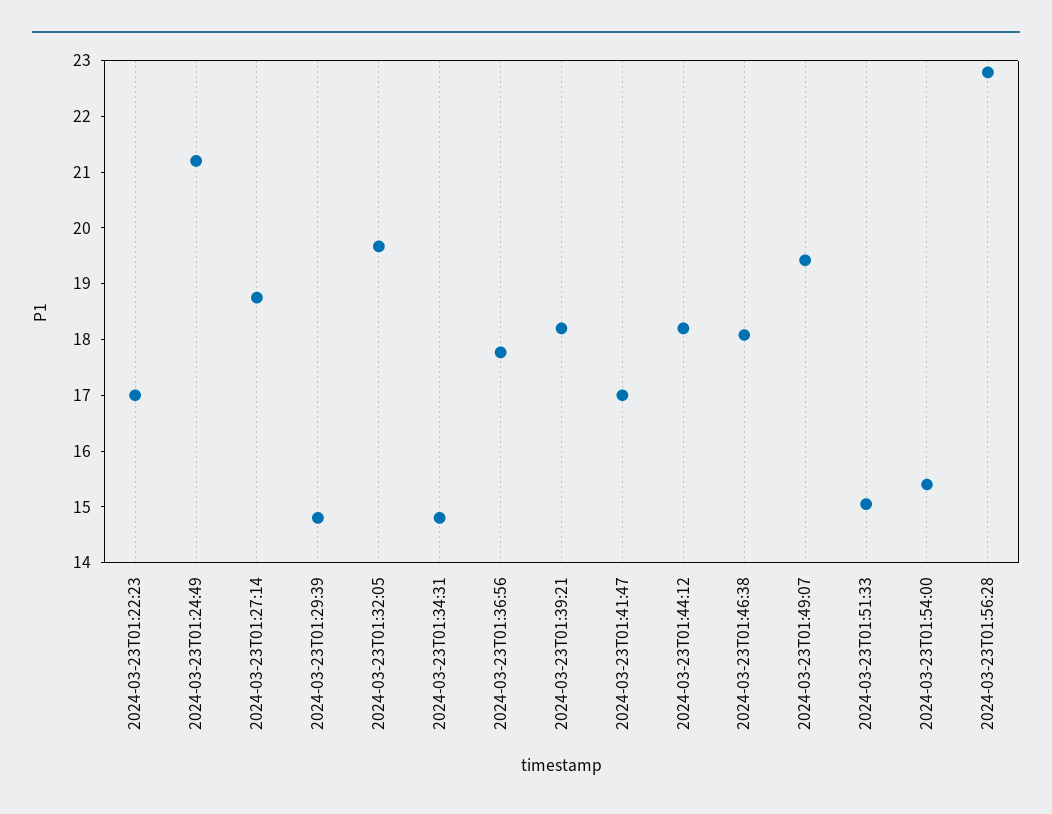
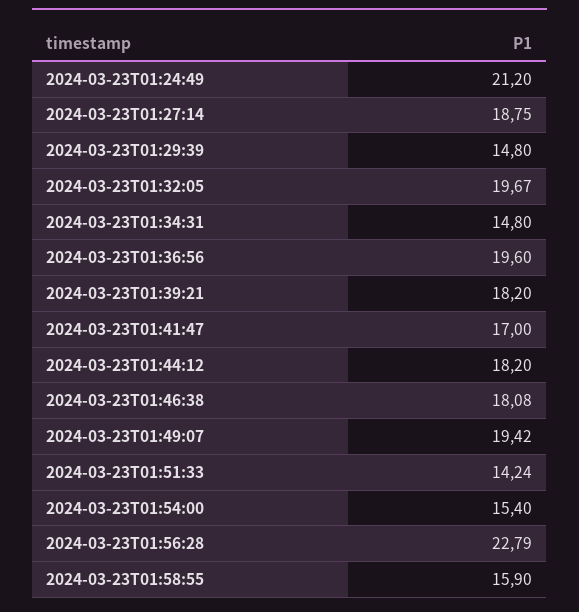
2024-03-23T01:22:23: 17 -> none
2024-03-23T01:36:56: 17.8 -> 19.6
2024-03-23T01:51:33: 15 -> 14.24
2024-03-23T01:58:55: none -> 15.9

